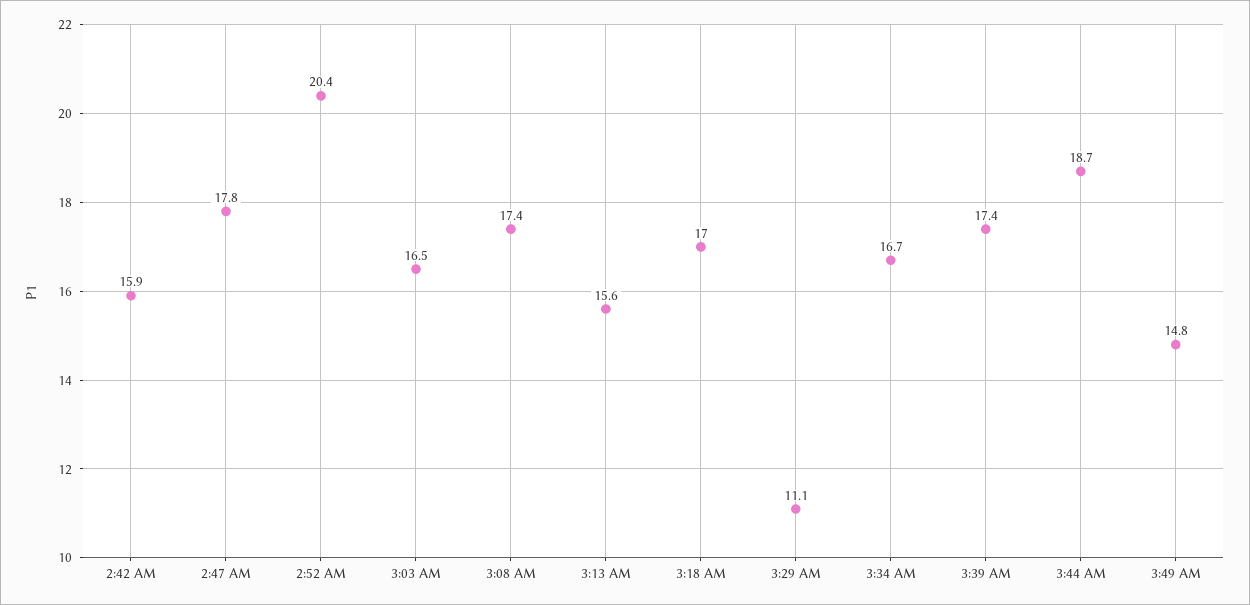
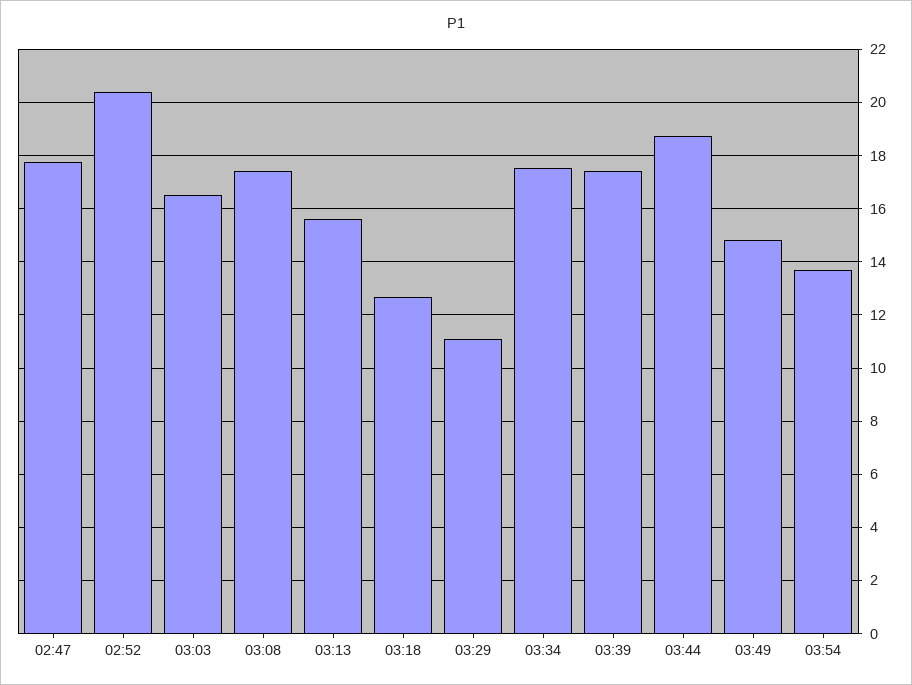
2:42 AM: 15.9 -> none
3:18 AM: 17 -> 12.75
3:34 AM: 16.7 -> 17.5
03:54: none -> 13.75

